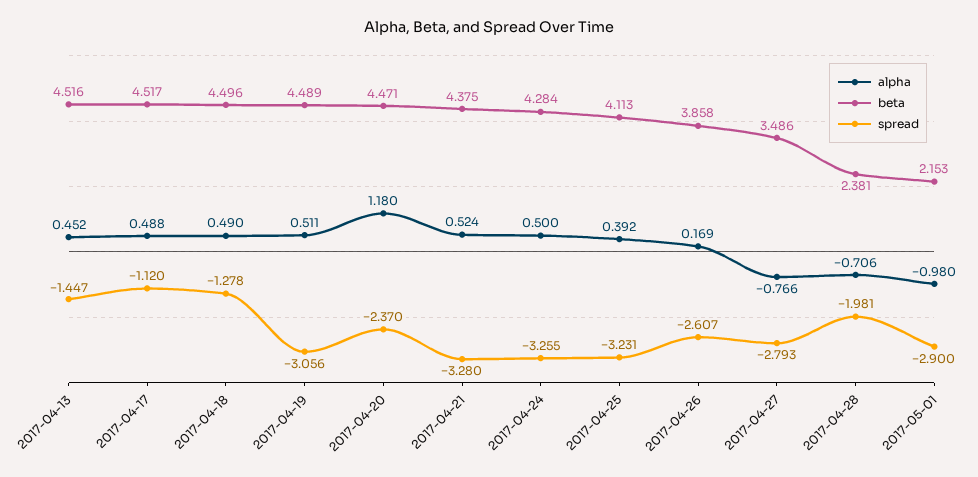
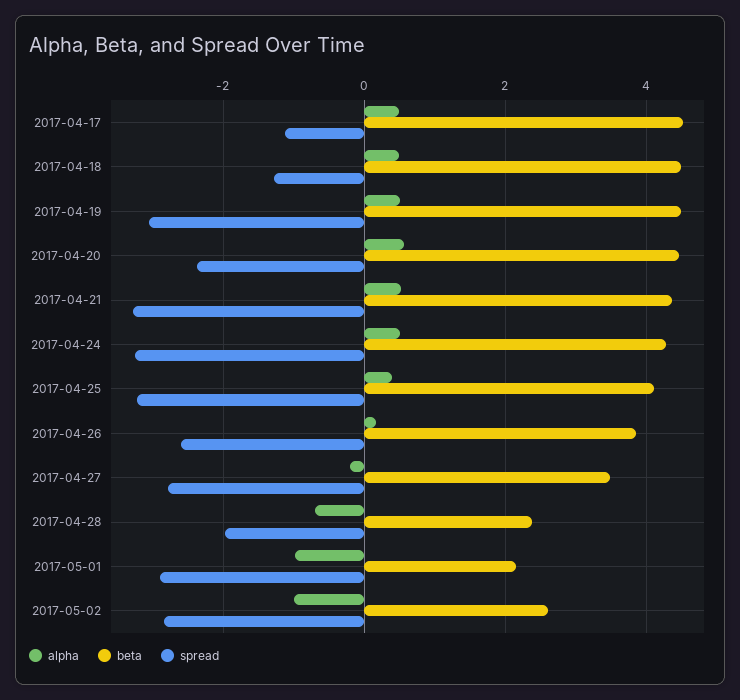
alpha, 2017-04-13: 0.452 -> none
beta, 2017-04-13: 4.516 -> none
spread, 2017-04-13: -1.447 -> none
alpha, 2017-04-20: 1.18 -> 0.6
alpha, 2017-04-27: -0.766 -> -0.2
alpha, 2017-05-02: none -> -1
beta, 2017-05-02: none -> 2.6
spread, 2017-05-02: none -> -2.8

